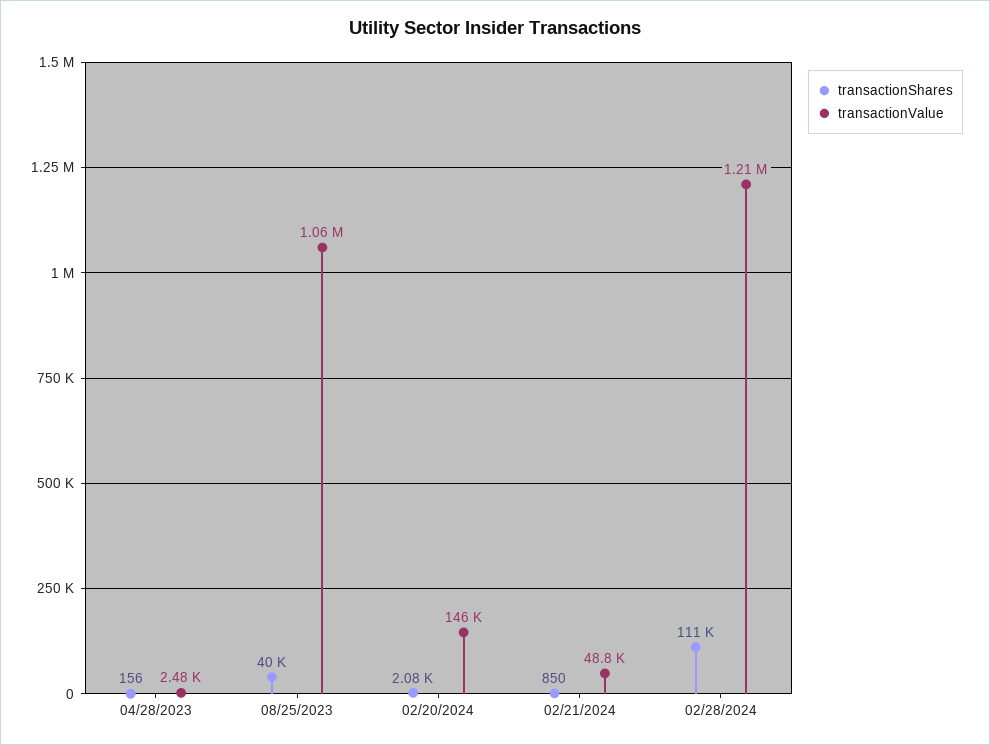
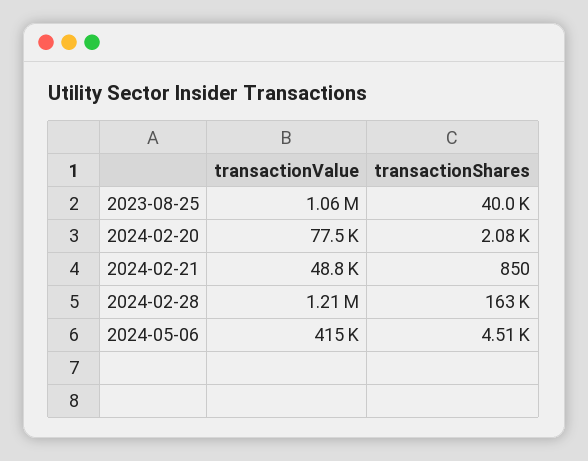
transactionShares, 04/28/2023: 156 -> none
transactionValue, 04/28/2023: 2480 -> none
transactionValue, 02/20/2024: 146000 -> 77500
transactionShares, 02/28/2024: 111000 -> 163000
transactionValue, 2024-05-06: none -> 415000
transactionShares, 2024-05-06: none -> 4510

